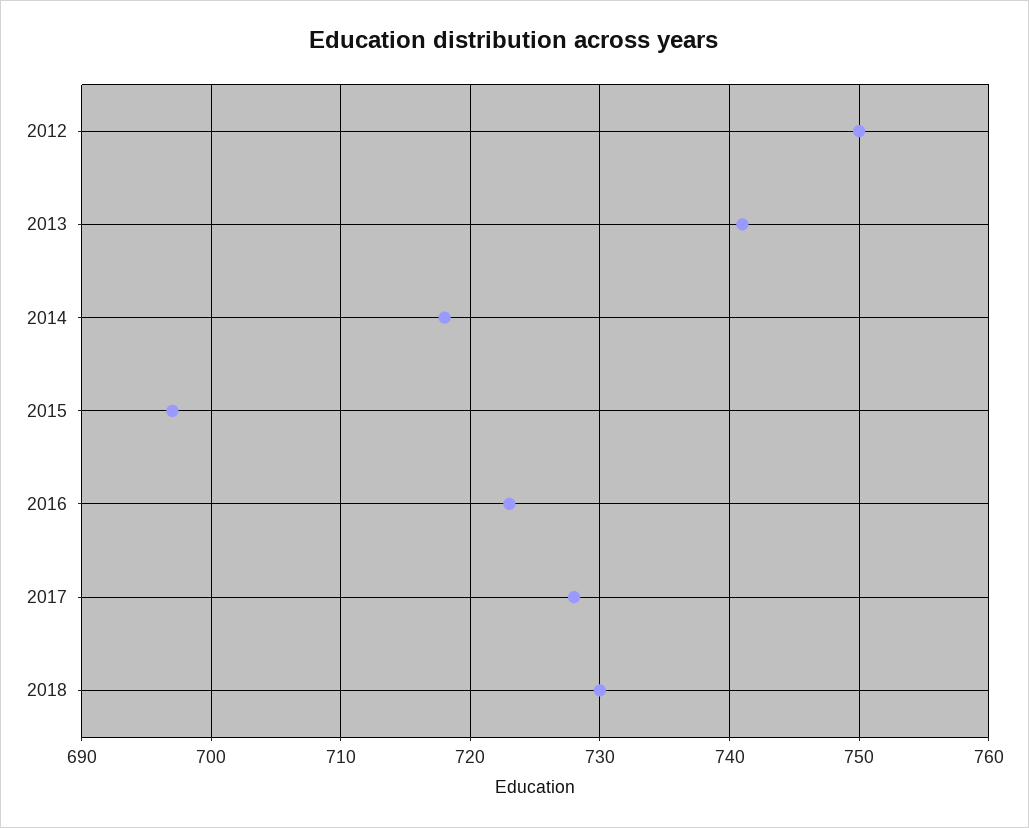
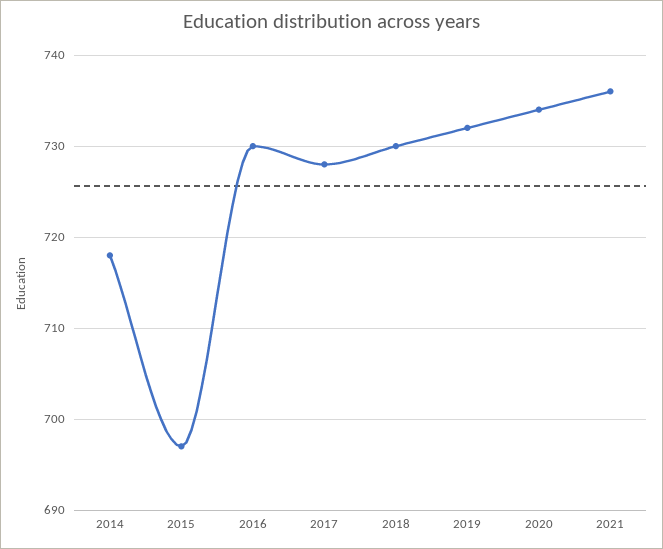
2012: 750 -> none
2013: 741 -> none
2016: 723 -> 730
2019: none -> 732
2020: none -> 734
2021: none -> 736

